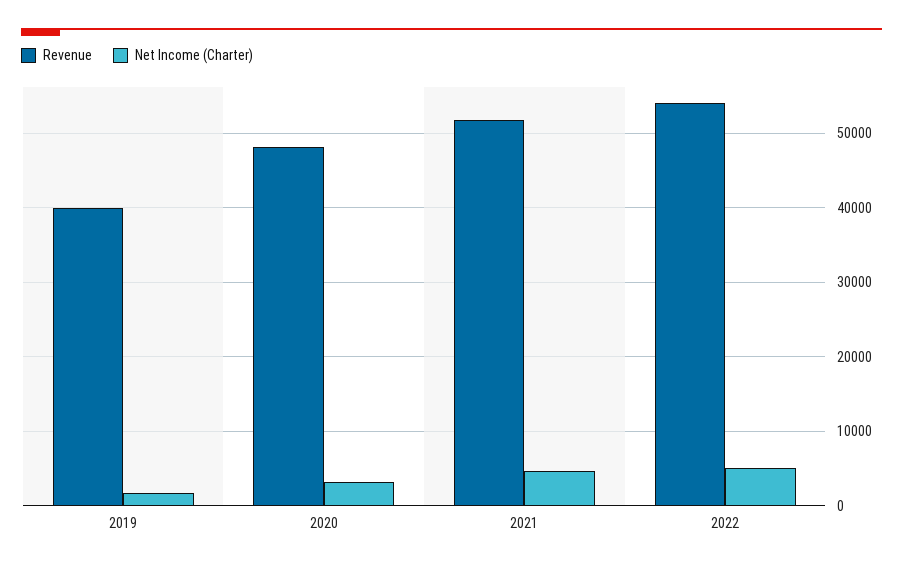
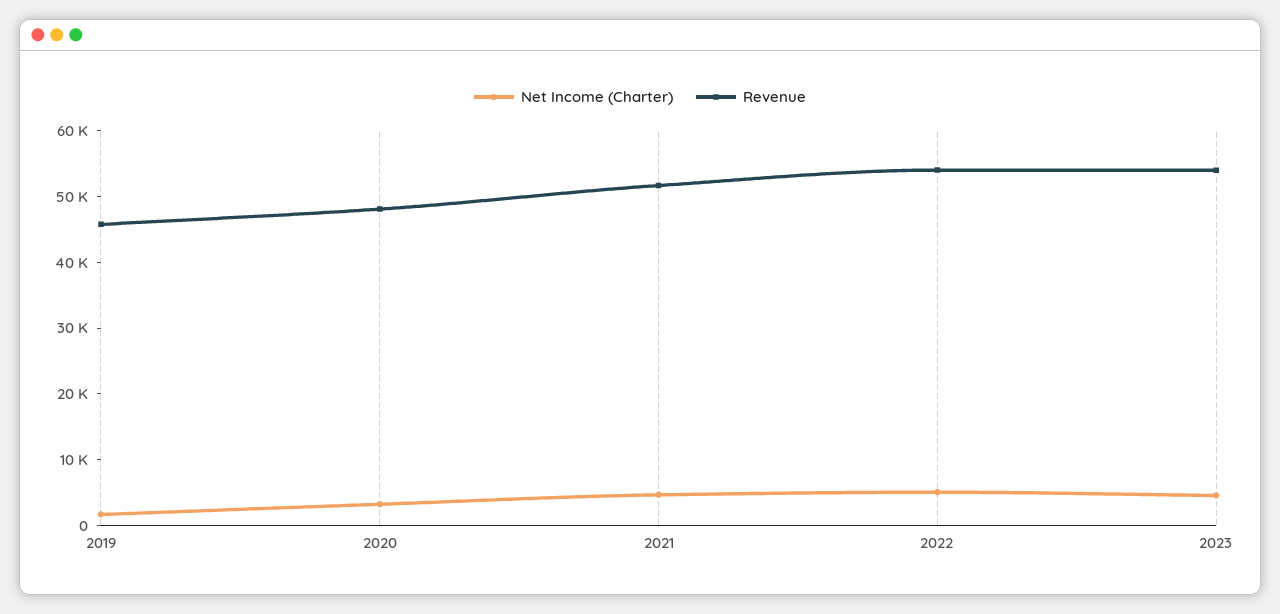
Revenue, 2019: 40000 -> 46000
Net Income (Charter), 2023: none -> 4000
Revenue, 2023: none -> 54000

